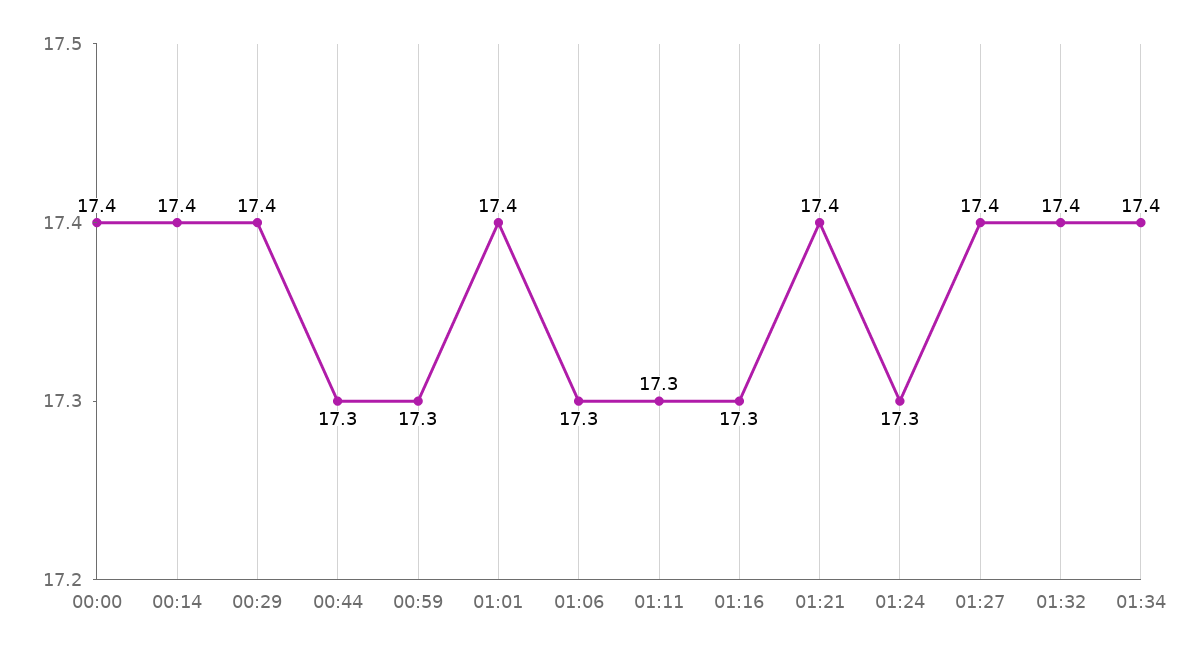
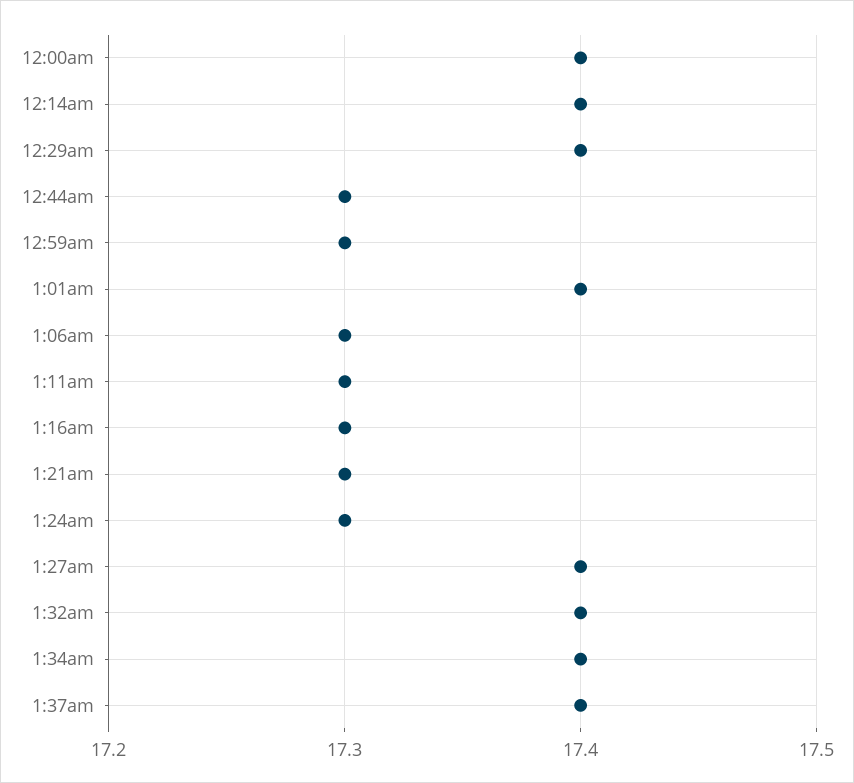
01:21: 17.4 -> 17.3
1:37am: none -> 17.4

